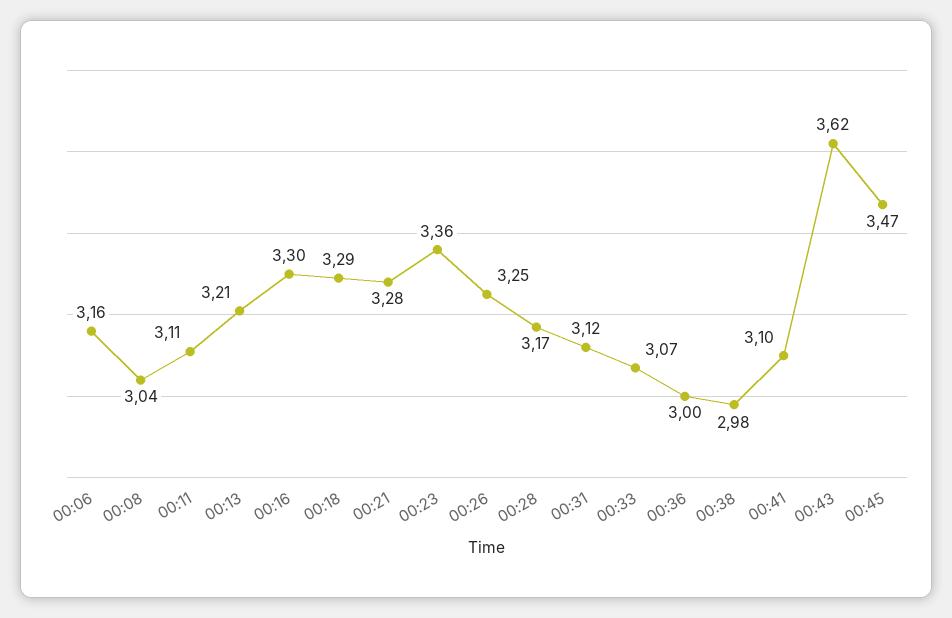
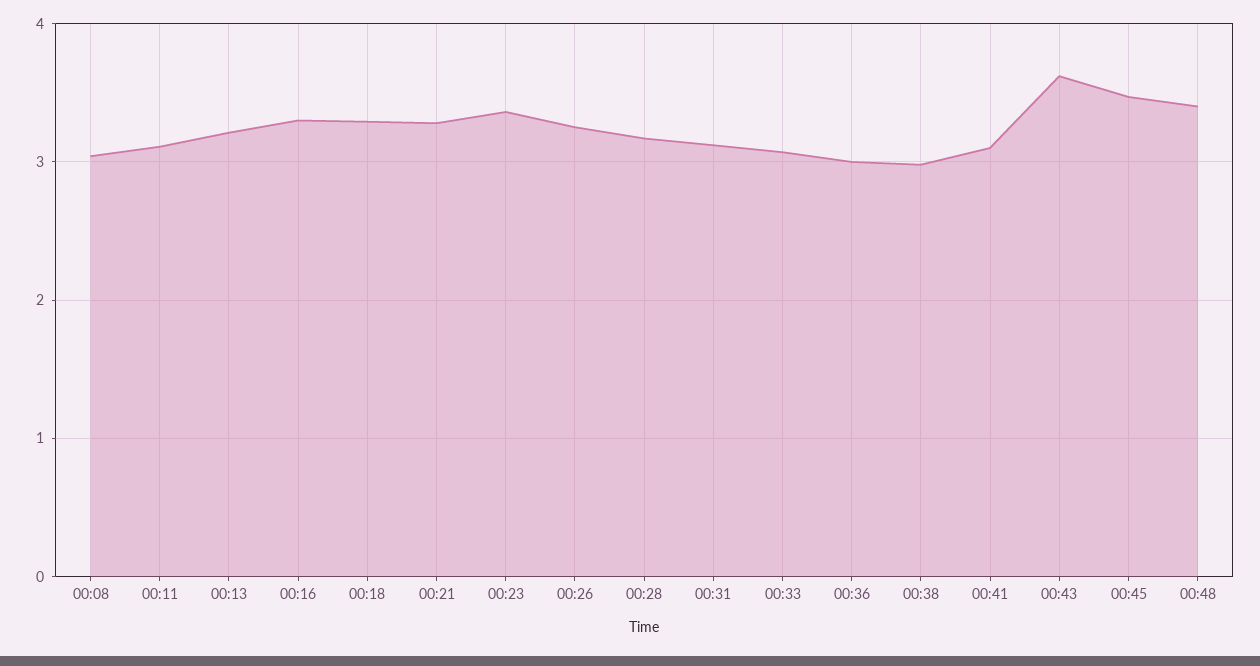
00:06: 3.16 -> none
00:48: none -> 3.4

